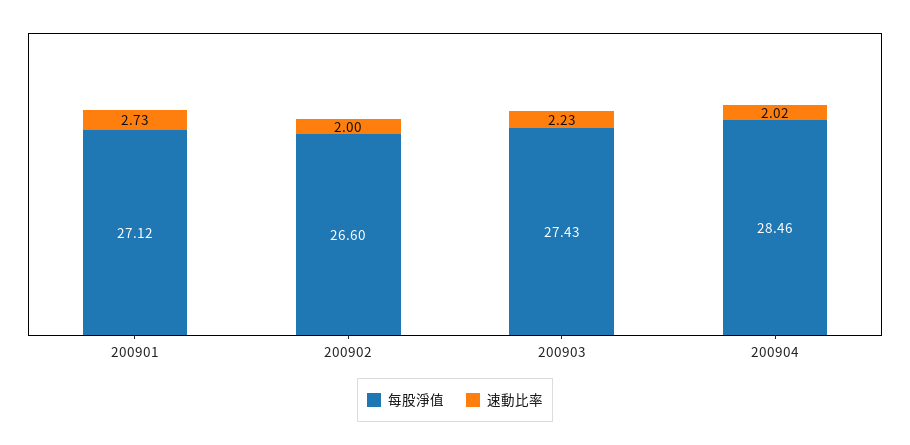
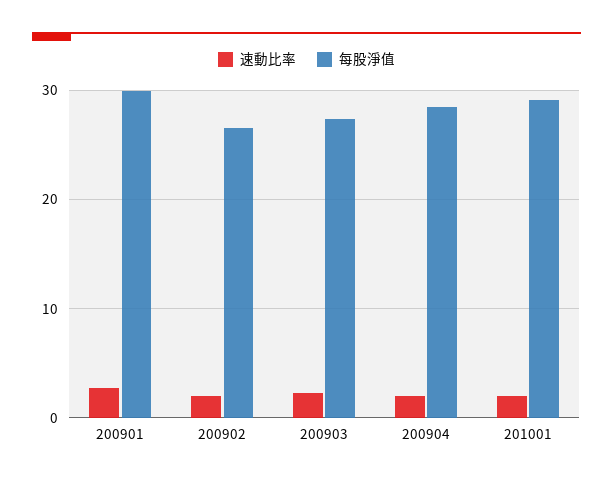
每股淨值, 200901: 27.12 -> 30
速動比率, 201001: none -> 2
每股淨值, 201001: none -> 29

